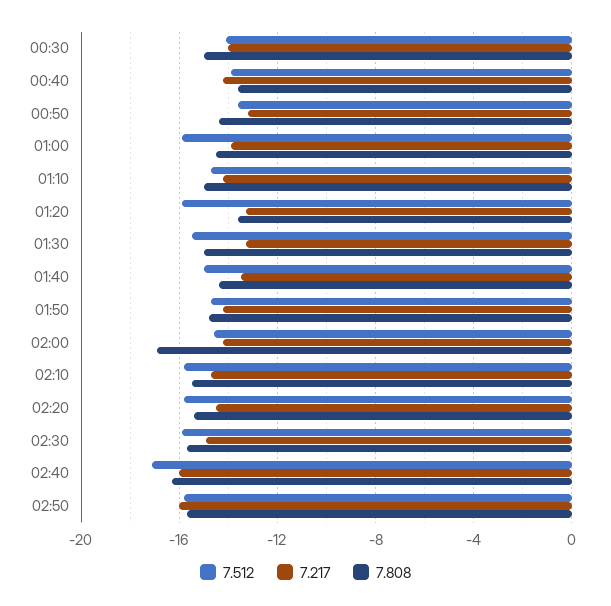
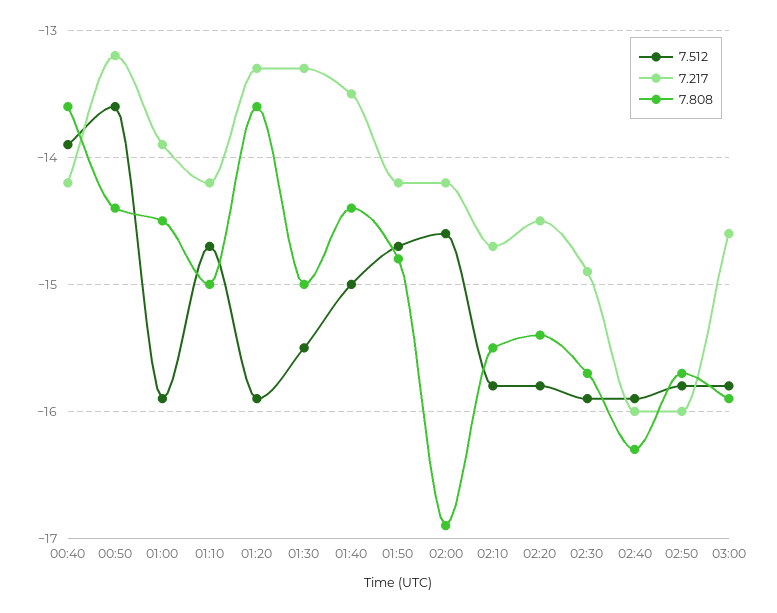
7.512, 00:30: -14 -> none
7.217, 00:30: -14 -> none
7.808, 00:30: -15 -> none
7.512, 02:40: -17 -> -15.9
7.512, 03:00: none -> -15.8
7.217, 03:00: none -> -14.6
7.808, 03:00: none -> -15.9

